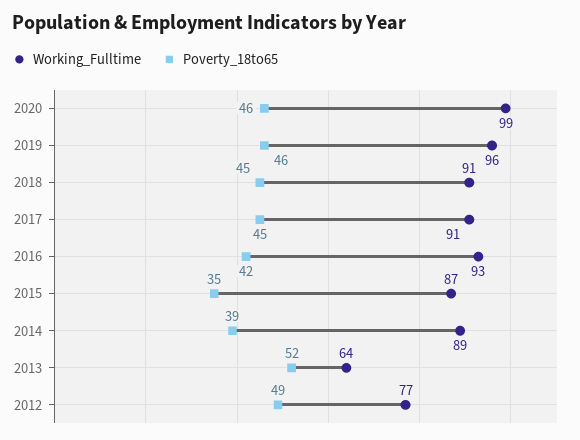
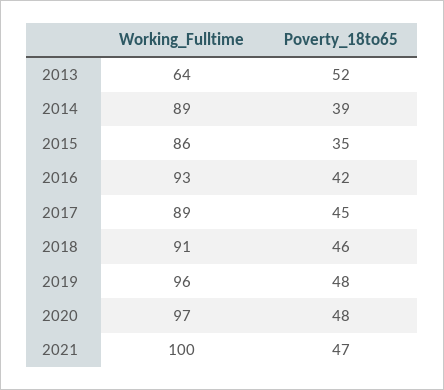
Working_Fulltime, 2020: 99 -> 97
Poverty_18to65, 2020: 46 -> 48
Poverty_18to65, 2019: 46 -> 48
Poverty_18to65, 2018: 45 -> 46
Working_Fulltime, 2017: 91 -> 89
Working_Fulltime, 2015: 87 -> 86
Working_Fulltime, 2012: 77 -> none
Poverty_18to65, 2012: 49 -> none
Working_Fulltime, 2021: none -> 100
Poverty_18to65, 2021: none -> 47

